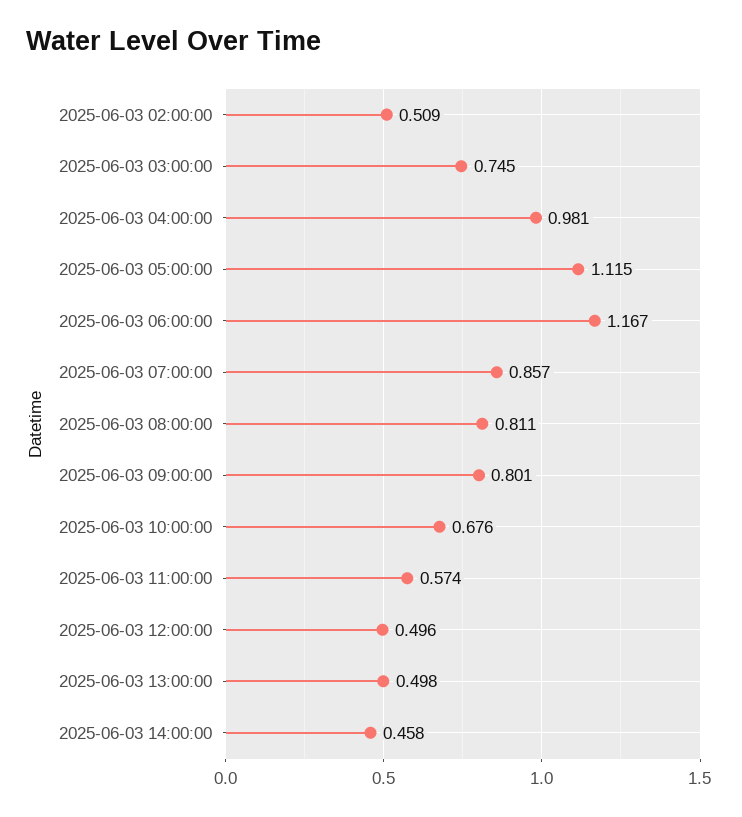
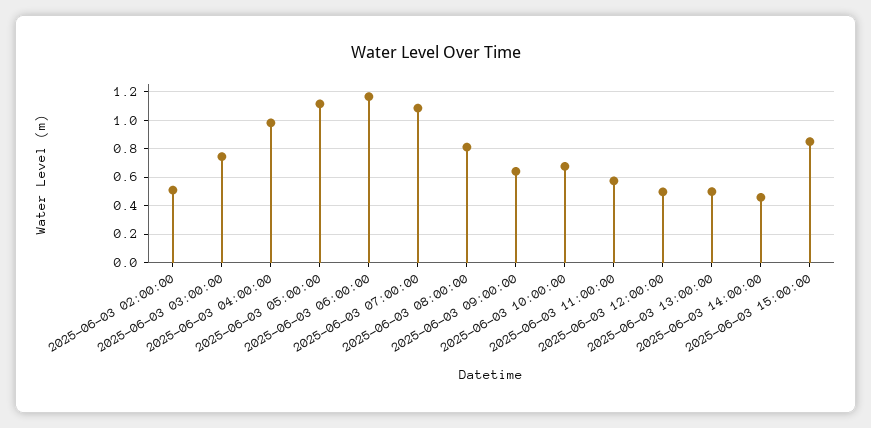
2025-06-03 07:00:00: 0.857 -> 1.1
2025-06-03 09:00:00: 0.801 -> 0.65
2025-06-03 15:00:00: none -> 0.85

